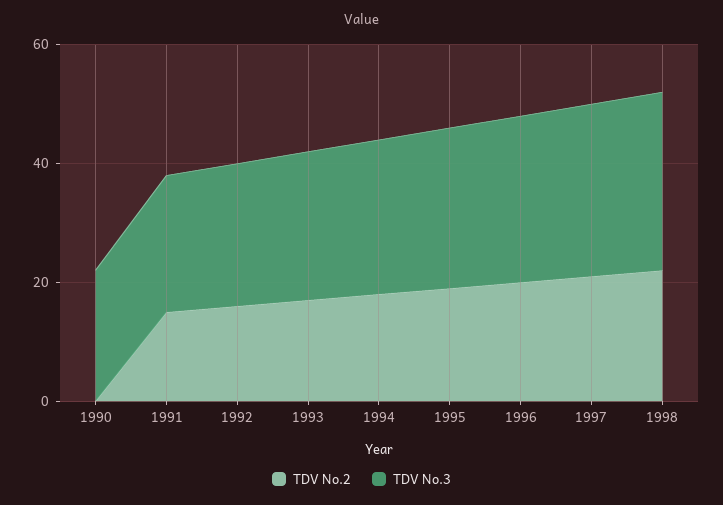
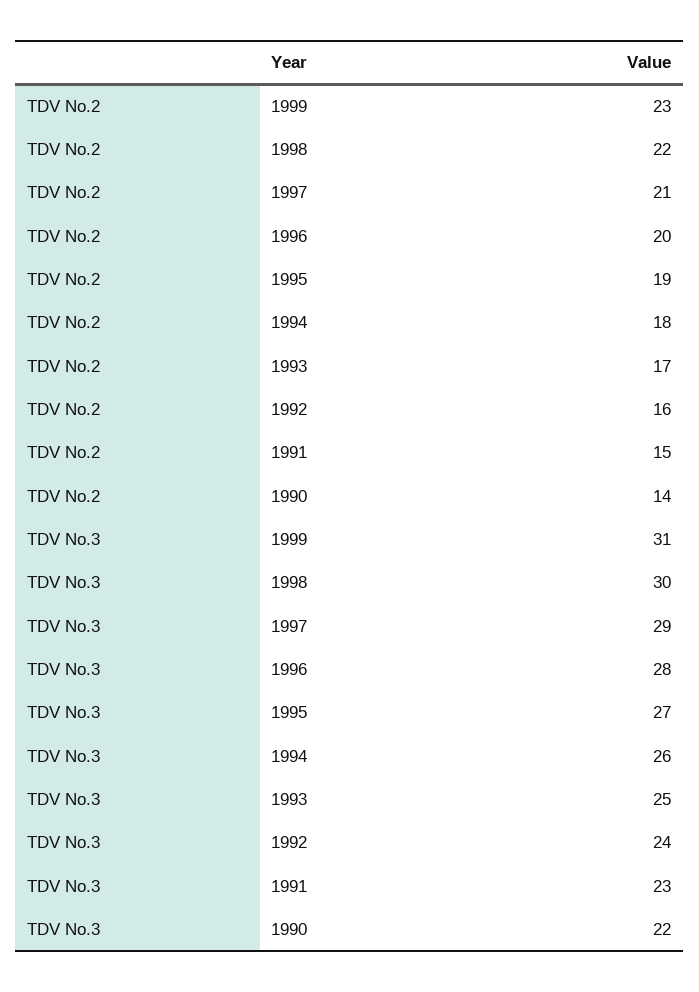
TDV No.2, 1990: 0 -> 14
TDV No.2, 1999: none -> 23
TDV No.3, 1999: none -> 31

